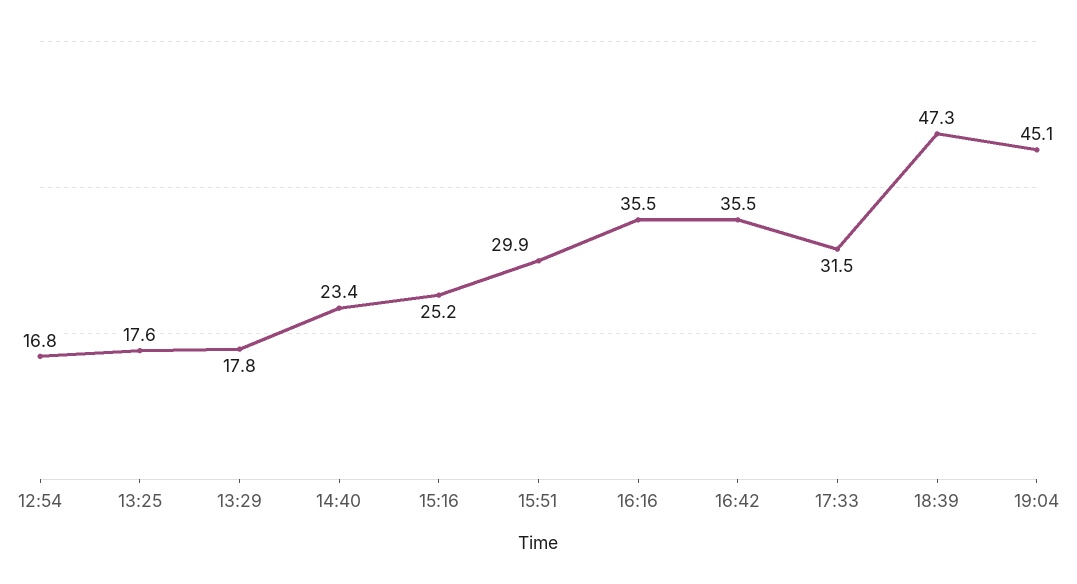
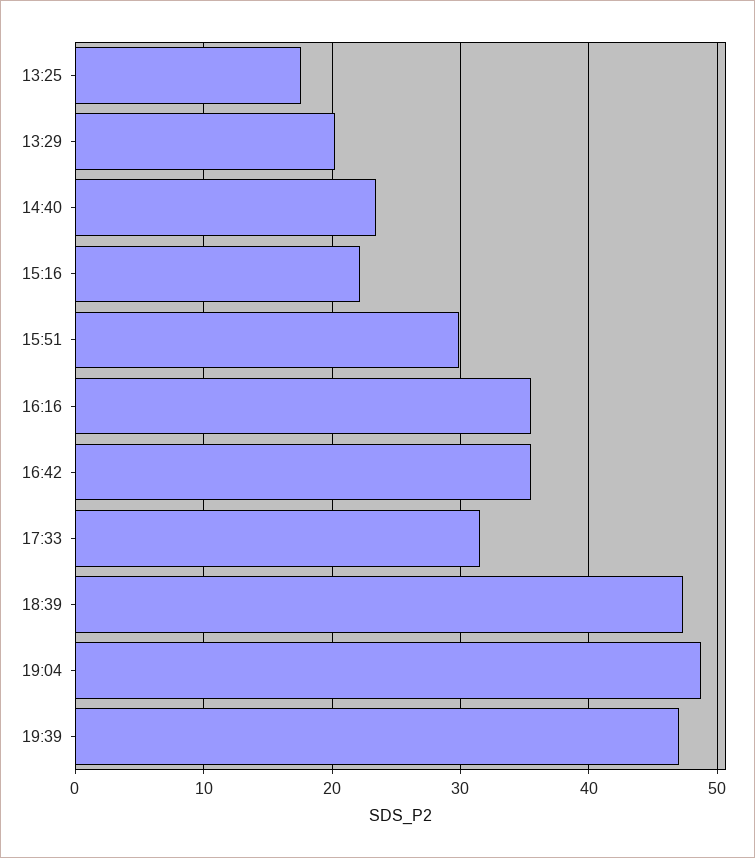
12:54: 16.8 -> none
13:29: 17.8 -> 20
15:16: 25.2 -> 22
19:04: 45.1 -> 49
19:39: none -> 47

